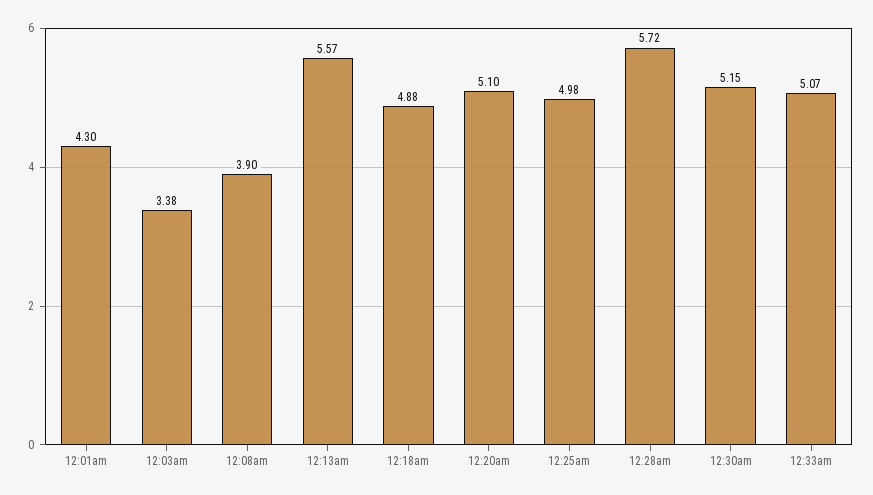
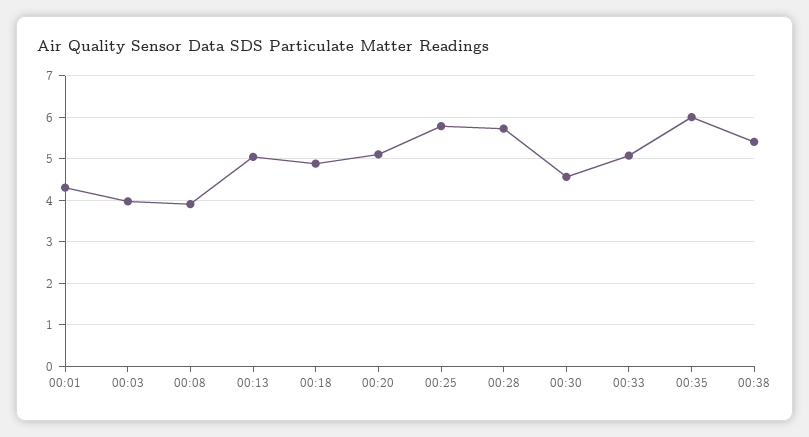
12:03am: 3.38 -> 4
12:13am: 5.57 -> 5
12:25am: 4.98 -> 5.8
12:30am: 5.15 -> 4.6
00:35: none -> 6
00:38: none -> 5.4

